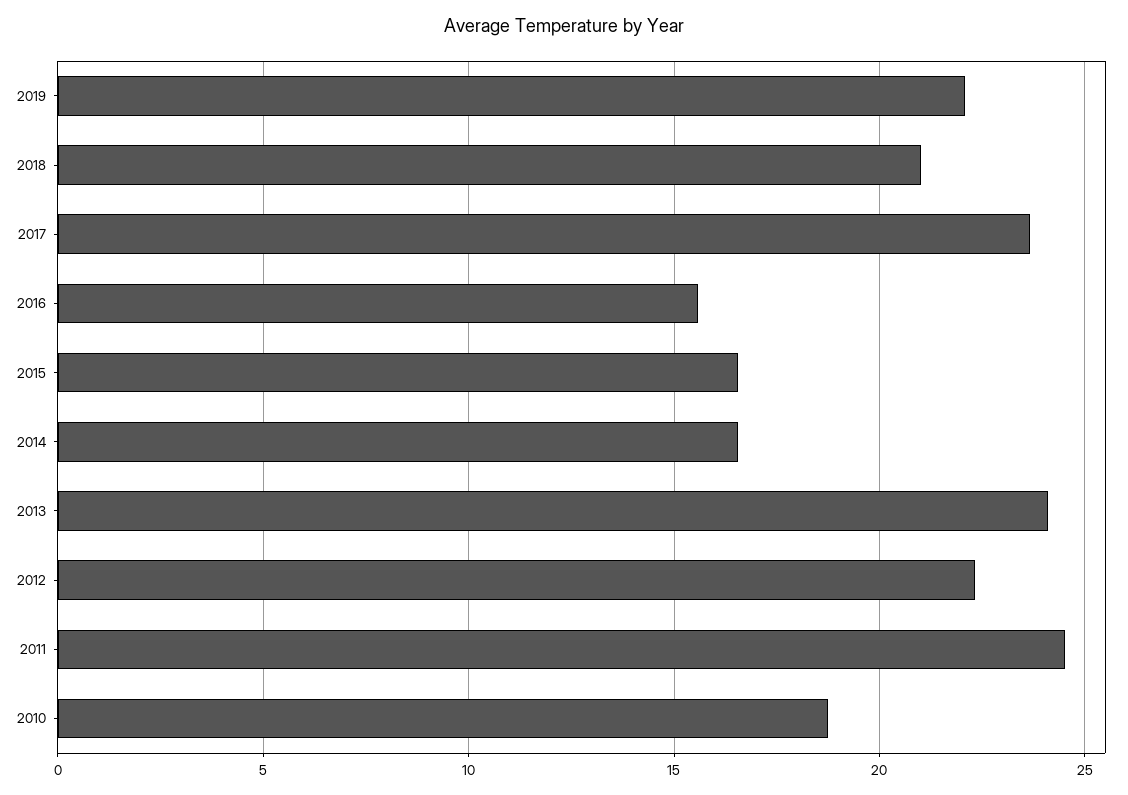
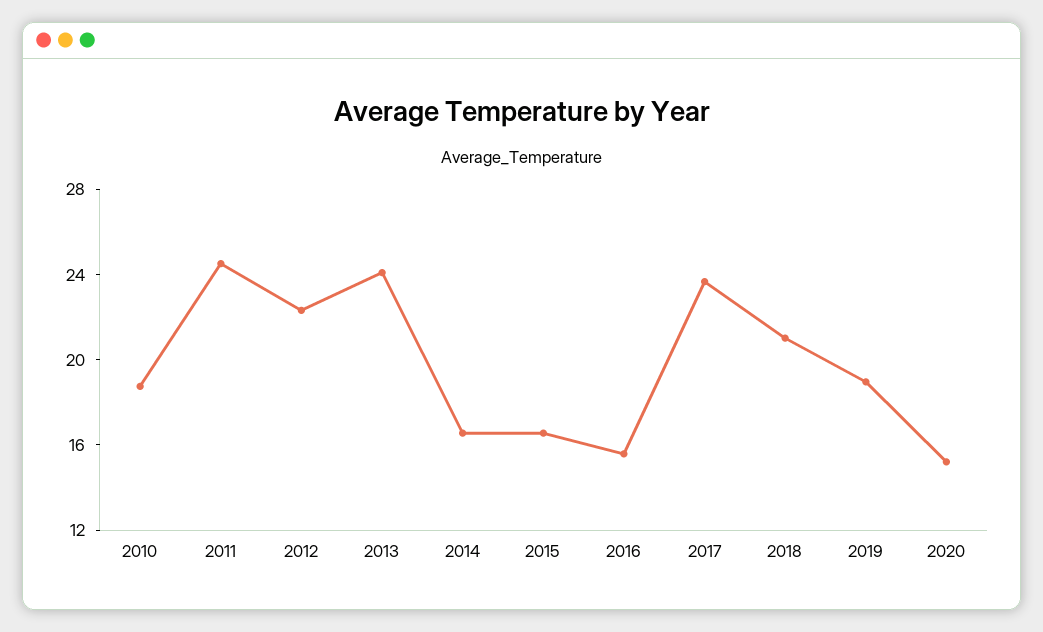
2019: 22 -> 19
2020: none -> 15

